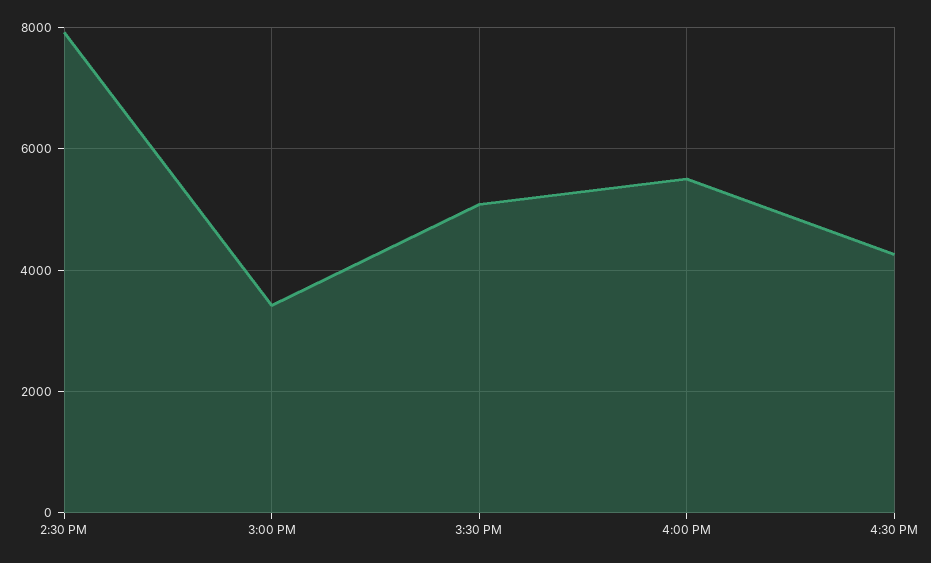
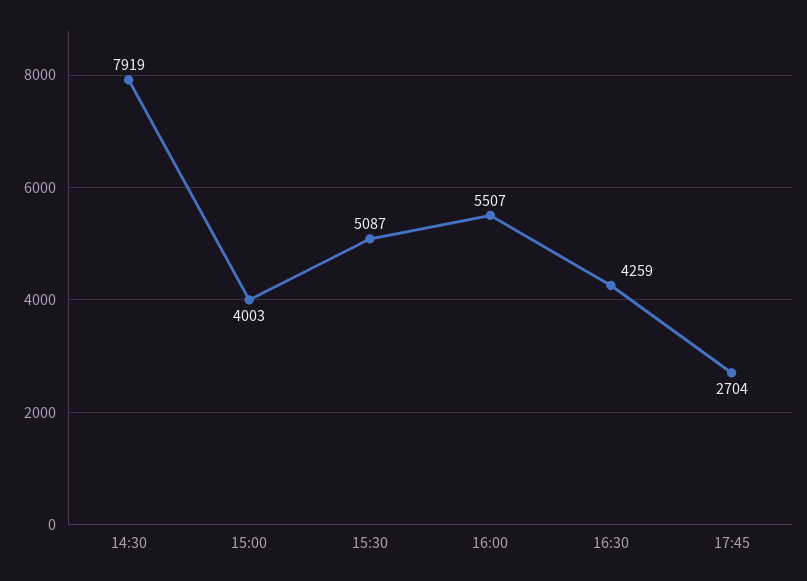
3:00 PM: 3400 -> 4003
17:45: none -> 2704

